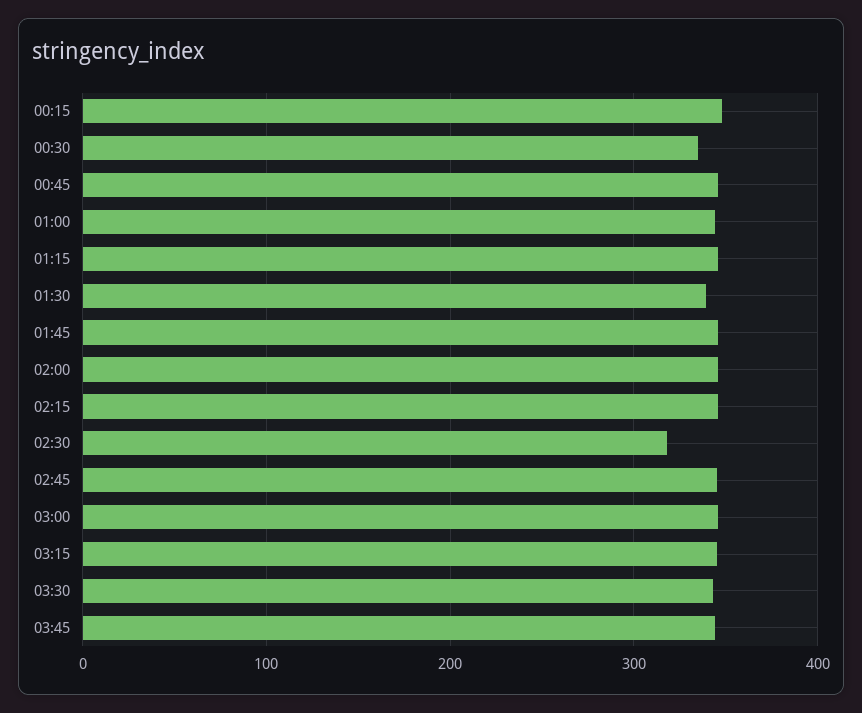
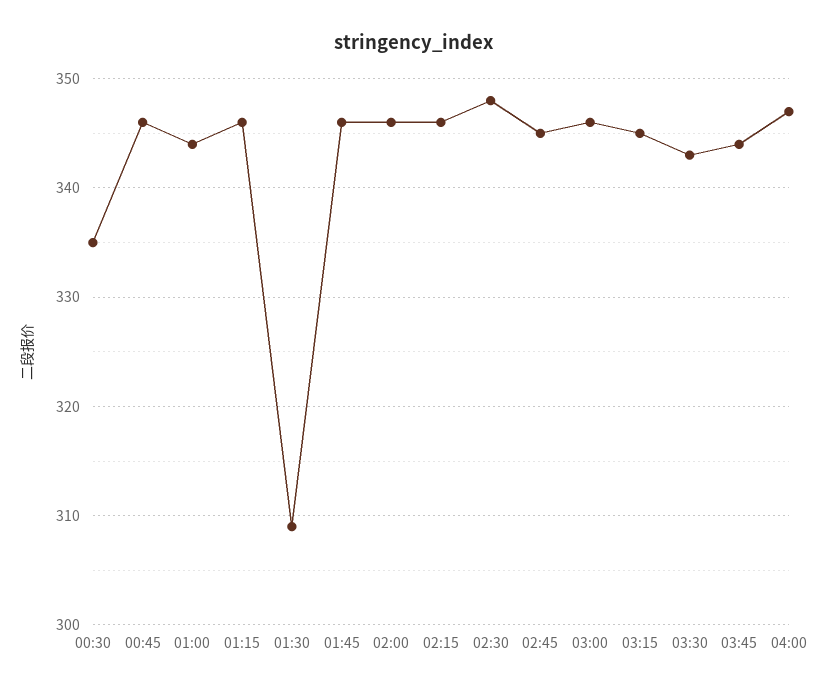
00:15: 350 -> none
01:30: 340 -> 309
02:30: 320 -> 348
04:00: none -> 347

